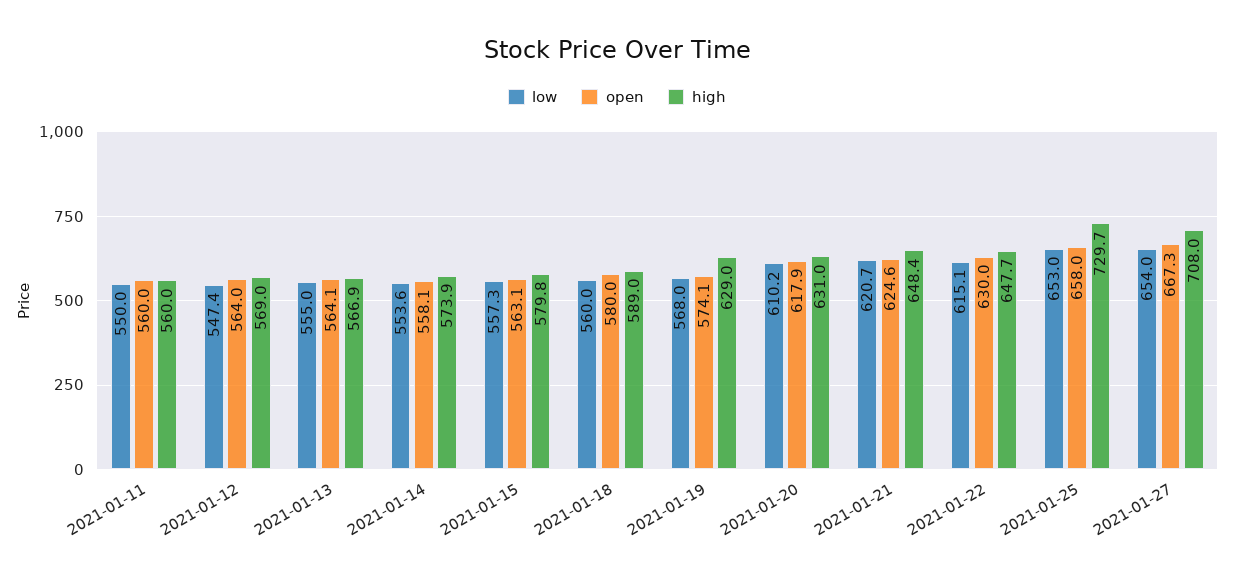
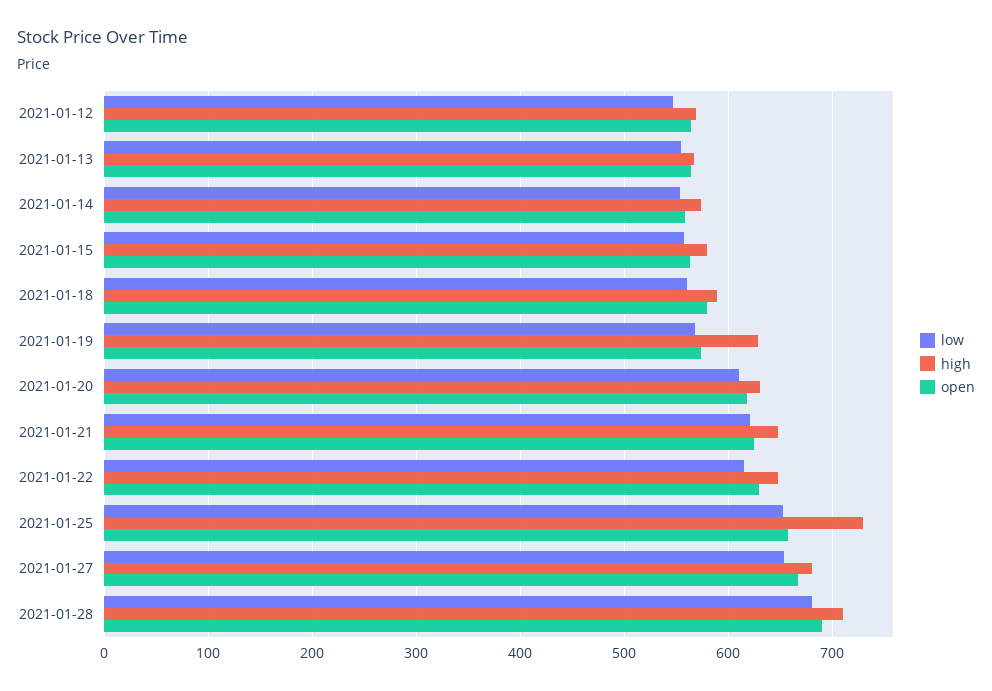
low, 2021-01-11: 550 -> none
open, 2021-01-11: 560 -> none
high, 2021-01-11: 560 -> none
high, 2021-01-27: 708 -> 680
low, 2021-01-28: none -> 680
high, 2021-01-28: none -> 710
open, 2021-01-28: none -> 690

